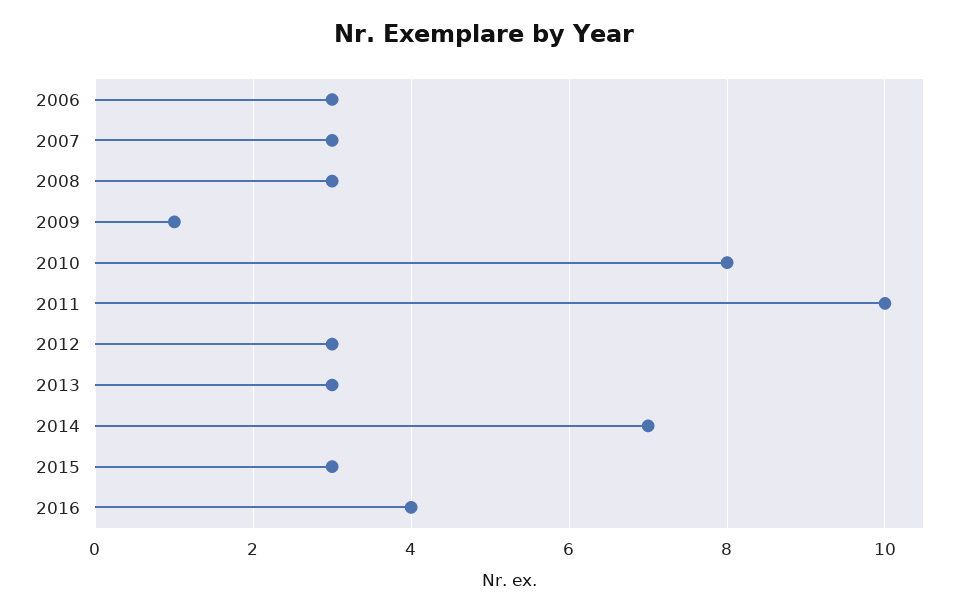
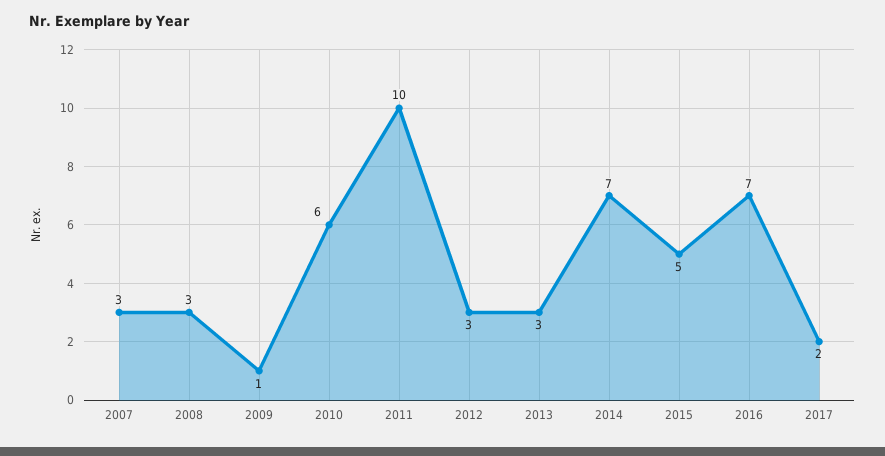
2006: 3 -> none
2010: 8 -> 6
2015: 3 -> 5
2016: 4 -> 7
2017: none -> 2

